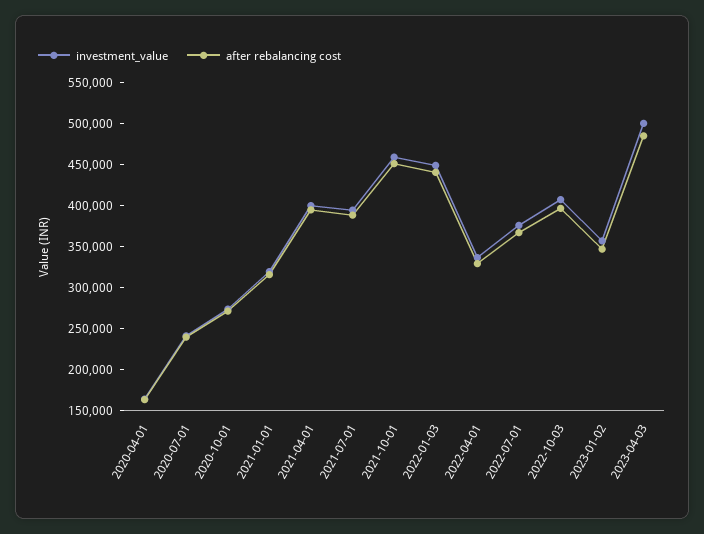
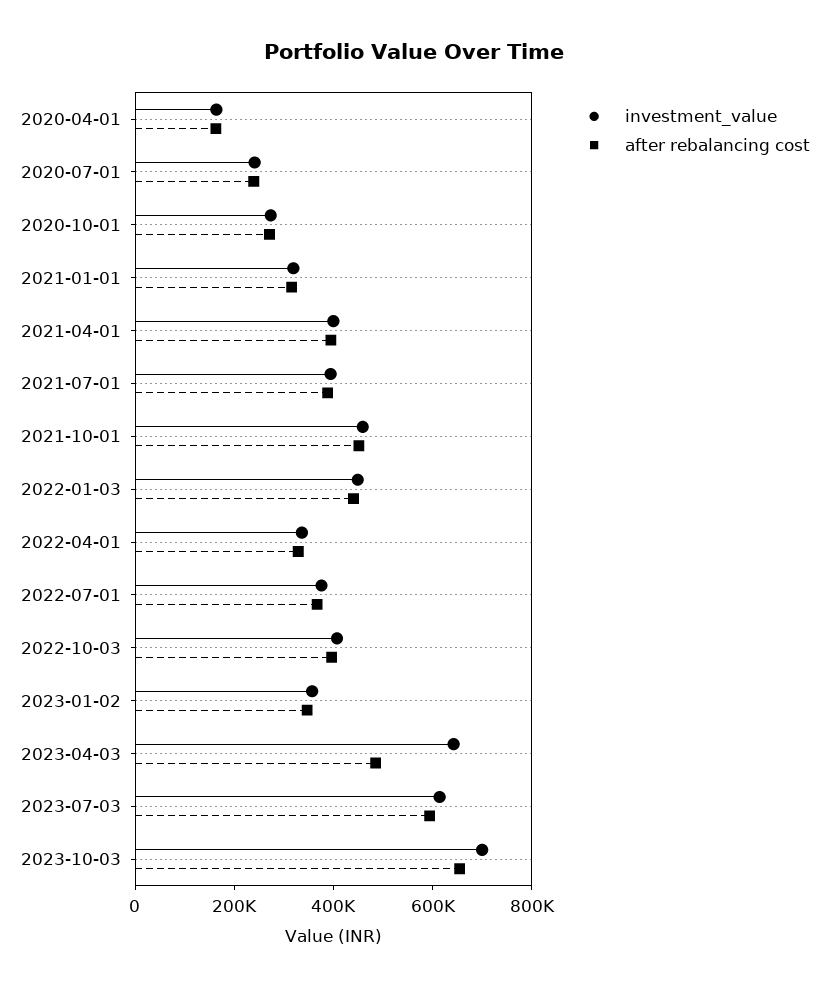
investment_value, 2023-04-03: 500000 -> 650000
investment_value, 2023-07-03: none -> 600000
after rebalancing cost, 2023-07-03: none -> 600000
investment_value, 2023-10-03: none -> 700000
after rebalancing cost, 2023-10-03: none -> 650000

